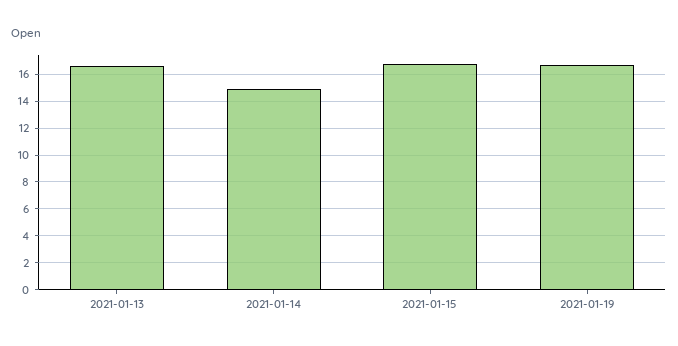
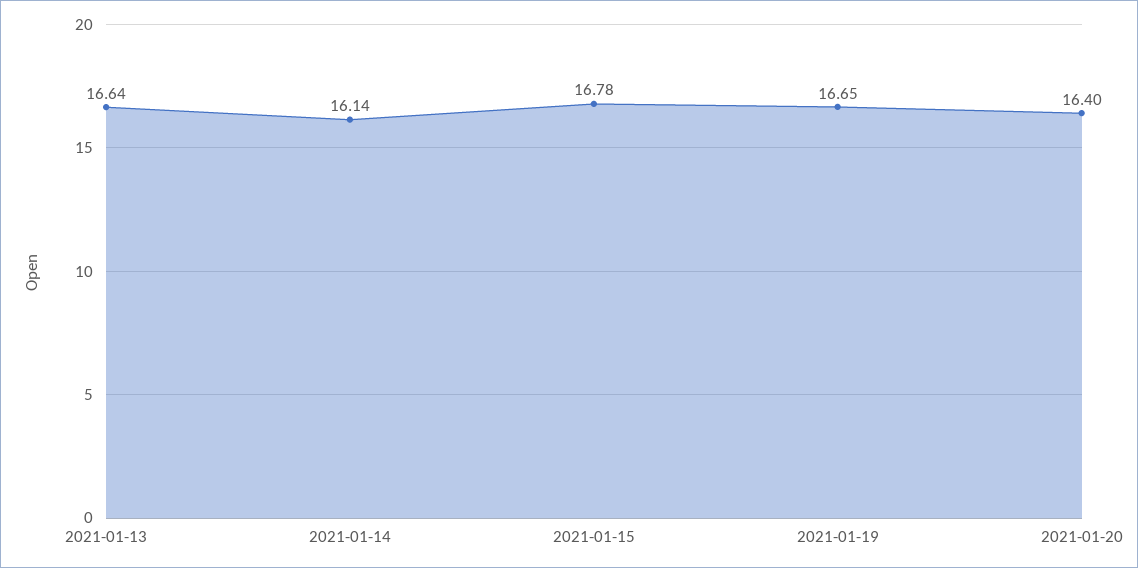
2021-01-14: 15 -> 16.14
2021-01-20: none -> 16.4

